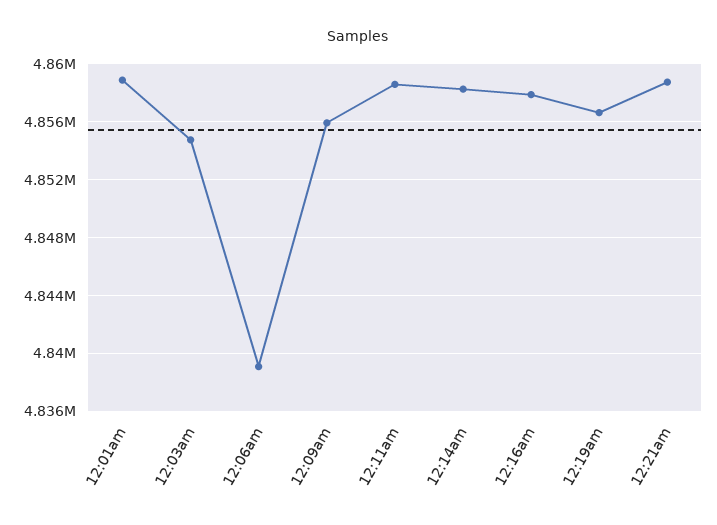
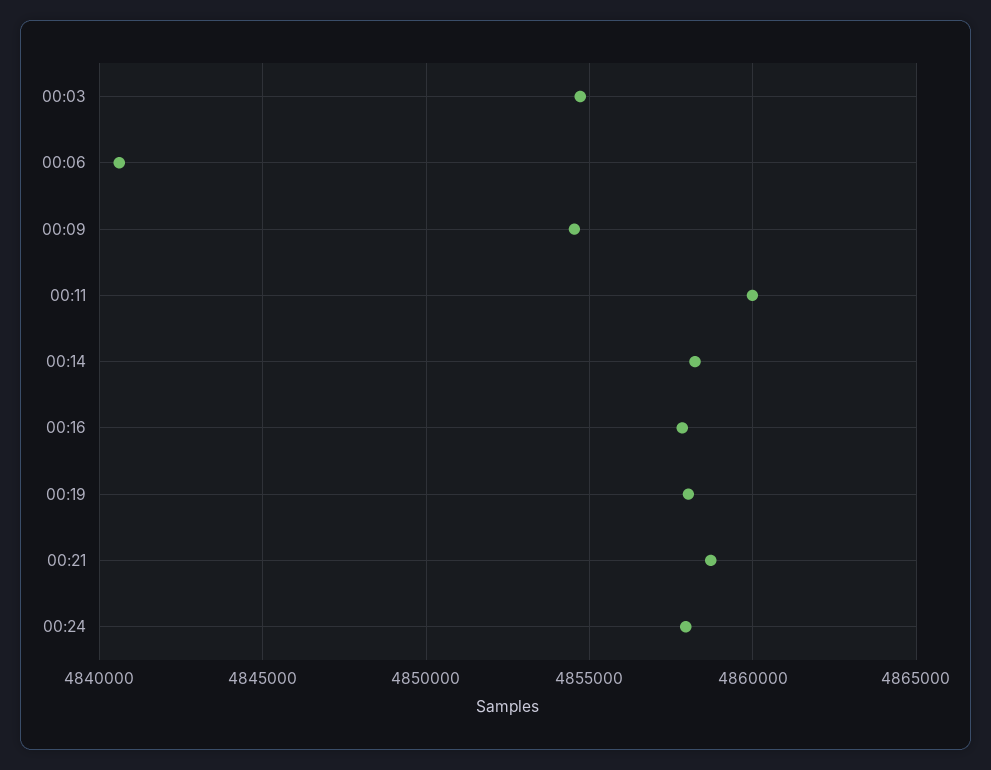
12:01am: 4859000 -> none
12:06am: 4839000 -> 4840500
12:09am: 4856000 -> 4854500
12:11am: 4858500 -> 4860000
12:19am: 4856500 -> 4858000
00:24: none -> 4858000

